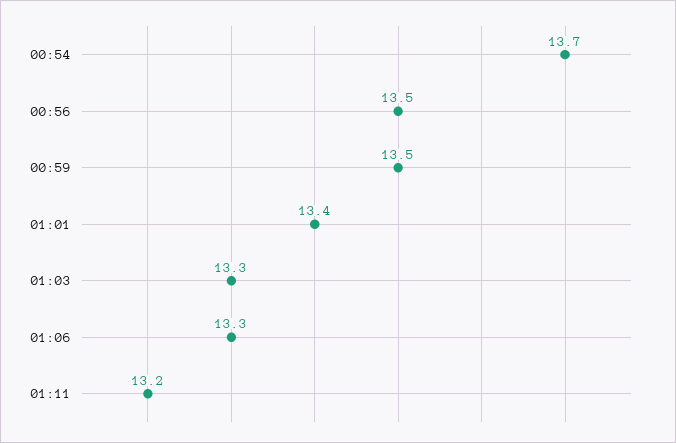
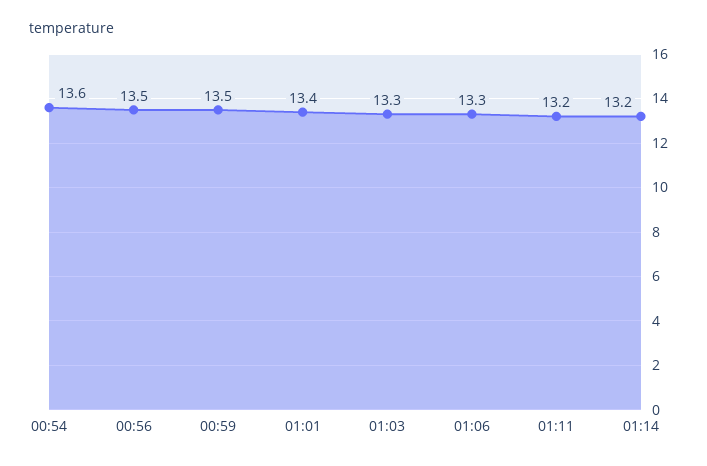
00:54: 13.7 -> 13.6
01:14: none -> 13.2

